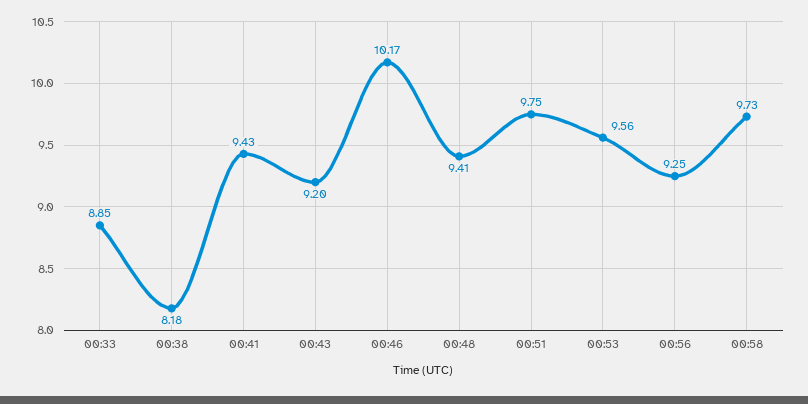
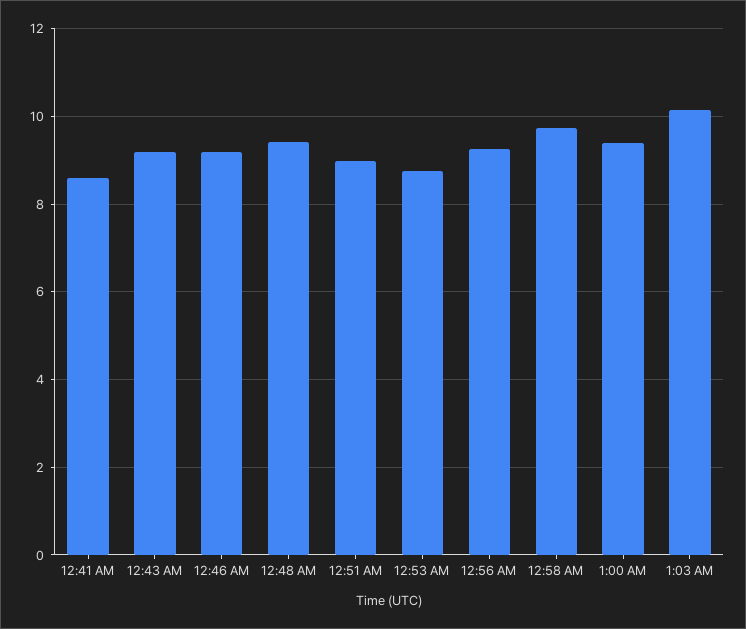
00:33: 8.85 -> none
00:38: 8.18 -> none
00:41: 9.43 -> 8.6
00:46: 10.17 -> 9.2
00:51: 9.75 -> 9
00:53: 9.56 -> 8.8
1:00 AM: none -> 9.4
1:03 AM: none -> 10.2

